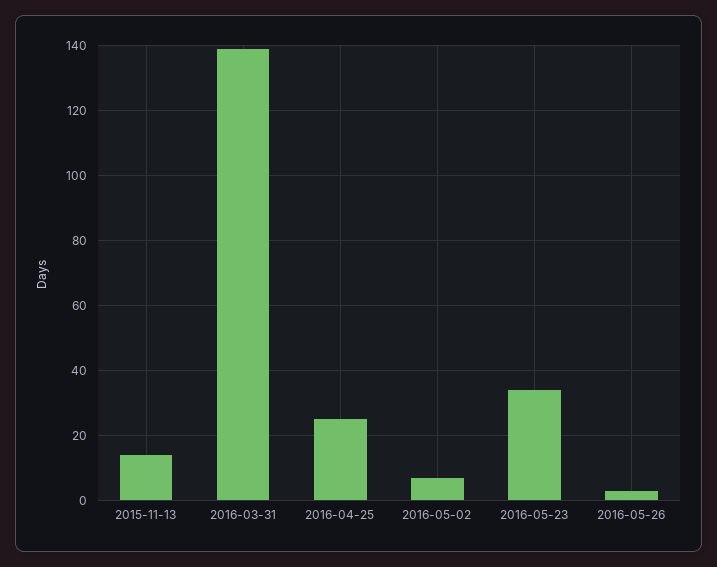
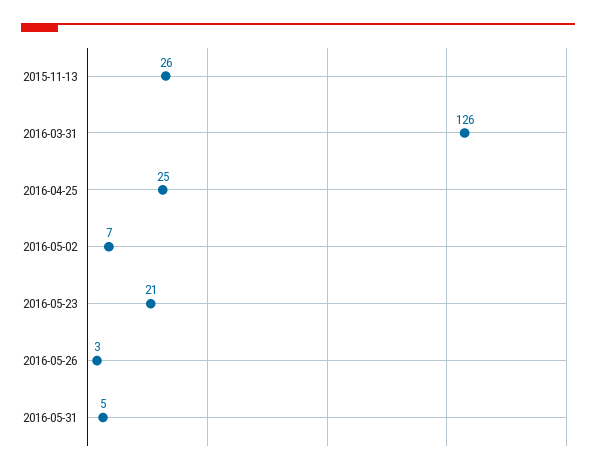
2015-11-13: 15 -> 26
2016-03-31: 140 -> 126
2016-05-23: 35 -> 21
2016-05-31: none -> 5

